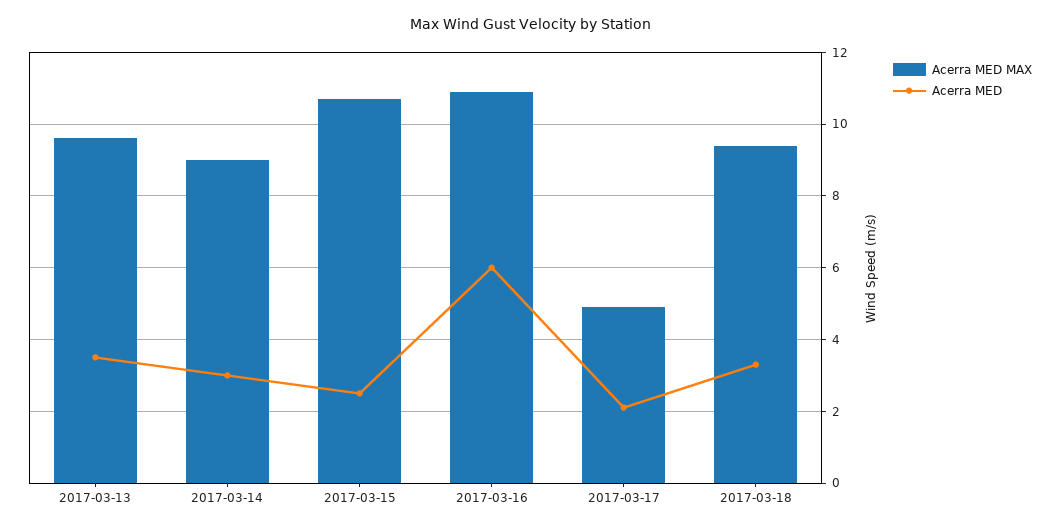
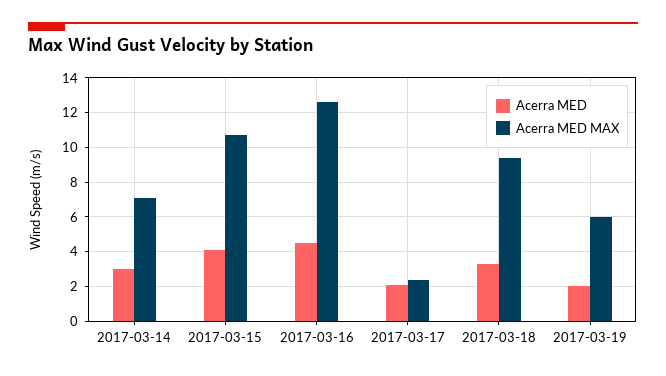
Acerra MED MAX, 2017-03-13: 9.5 -> none
Acerra MED, 2017-03-13: 3.5 -> none
Acerra MED MAX, 2017-03-14: 9 -> 7
Acerra MED, 2017-03-15: 2.5 -> 4
Acerra MED MAX, 2017-03-16: 11 -> 12.5
Acerra MED, 2017-03-16: 6 -> 4.5
Acerra MED MAX, 2017-03-17: 5 -> 2.5
Acerra MED, 2017-03-19: none -> 2
Acerra MED MAX, 2017-03-19: none -> 6

